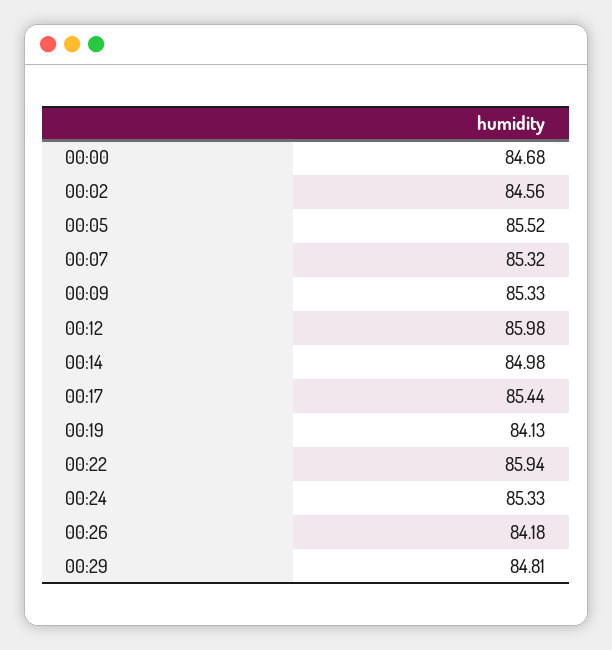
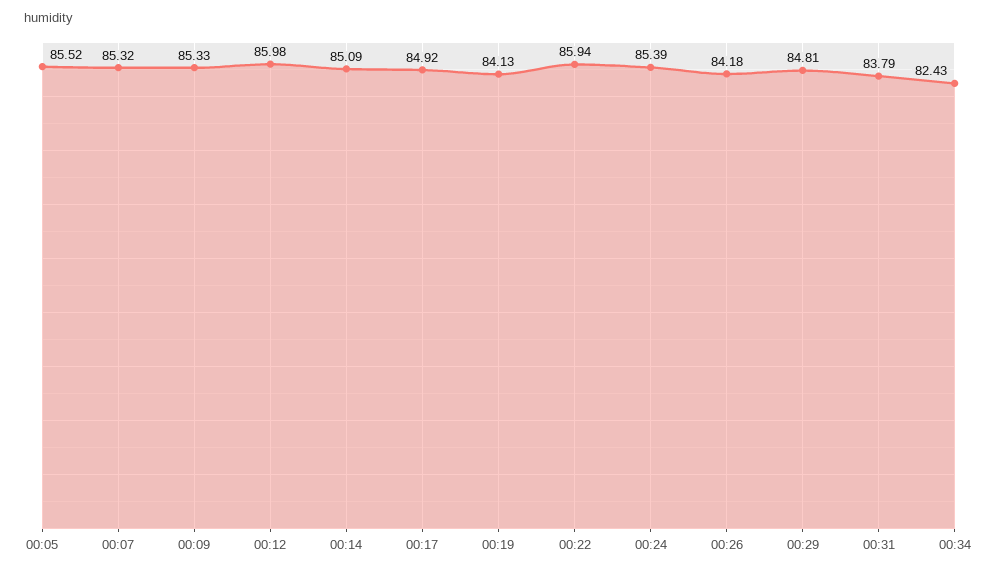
00:00: 84.68 -> none
00:02: 84.56 -> none
00:14: 84.98 -> 85.09
00:17: 85.44 -> 84.92
00:24: 85.33 -> 85.39
00:31: none -> 83.79
00:34: none -> 82.43

